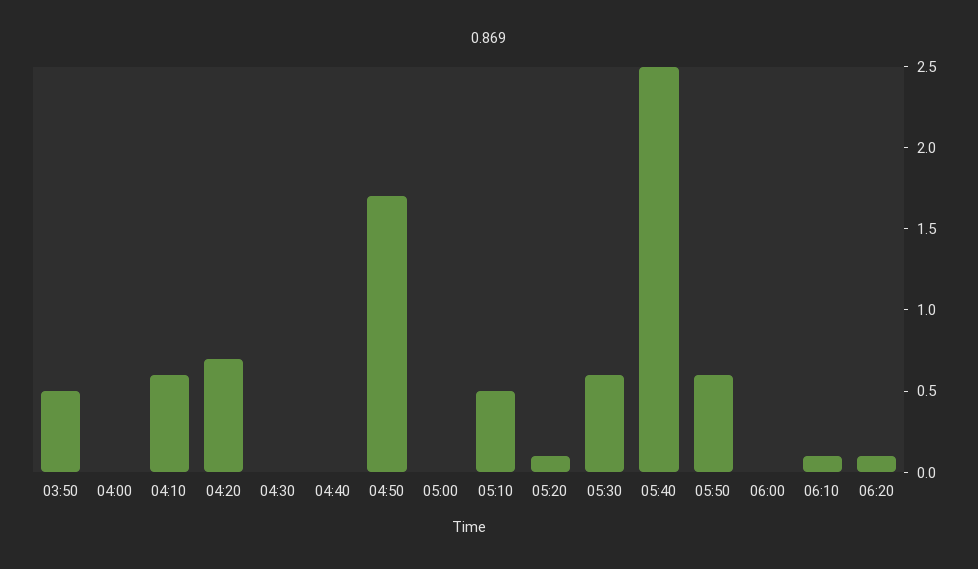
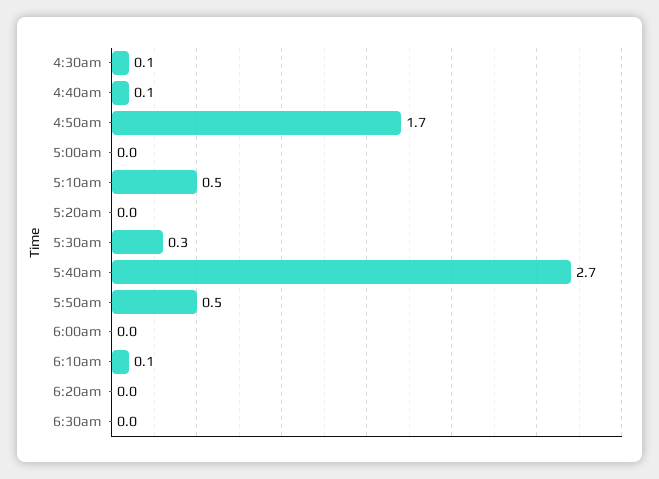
03:50: 0.5 -> none
04:00: 0 -> none
04:10: 0.6 -> none
04:20: 0.7 -> none
04:30: 0 -> 0.1
04:40: 0 -> 0.1
05:20: 0.1 -> 0
05:30: 0.6 -> 0.3
05:40: 2.5 -> 2.7
05:50: 0.6 -> 0.5
06:20: 0.1 -> 0
6:30am: none -> 0

